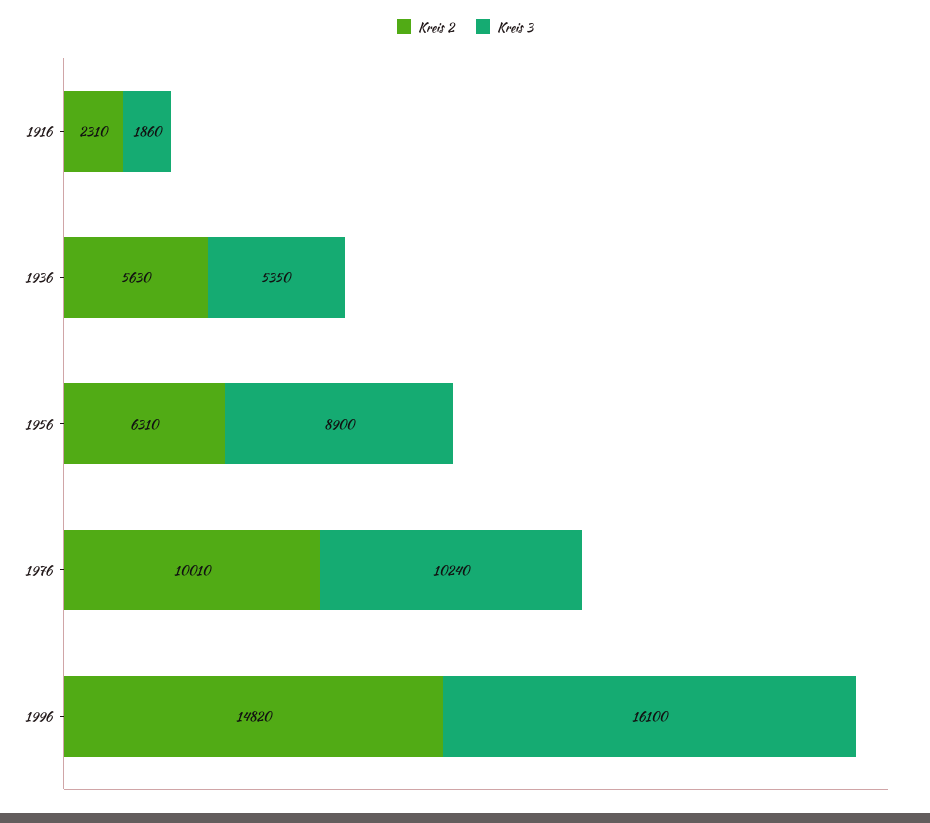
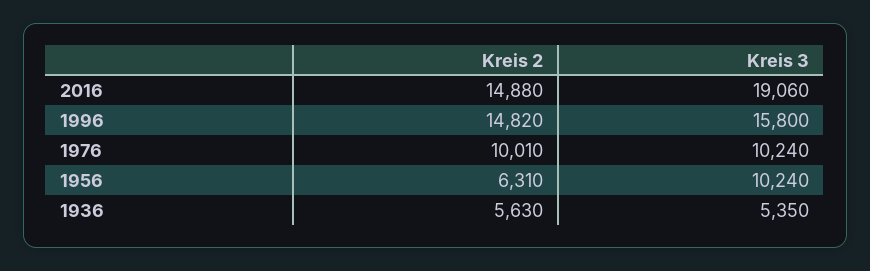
Kreis 2, 1916: 2310 -> none
Kreis 3, 1916: 1860 -> none
Kreis 3, 1956: 8900 -> 10240
Kreis 3, 1996: 16100 -> 15800
Kreis 2, 2016: none -> 14880
Kreis 3, 2016: none -> 19060

